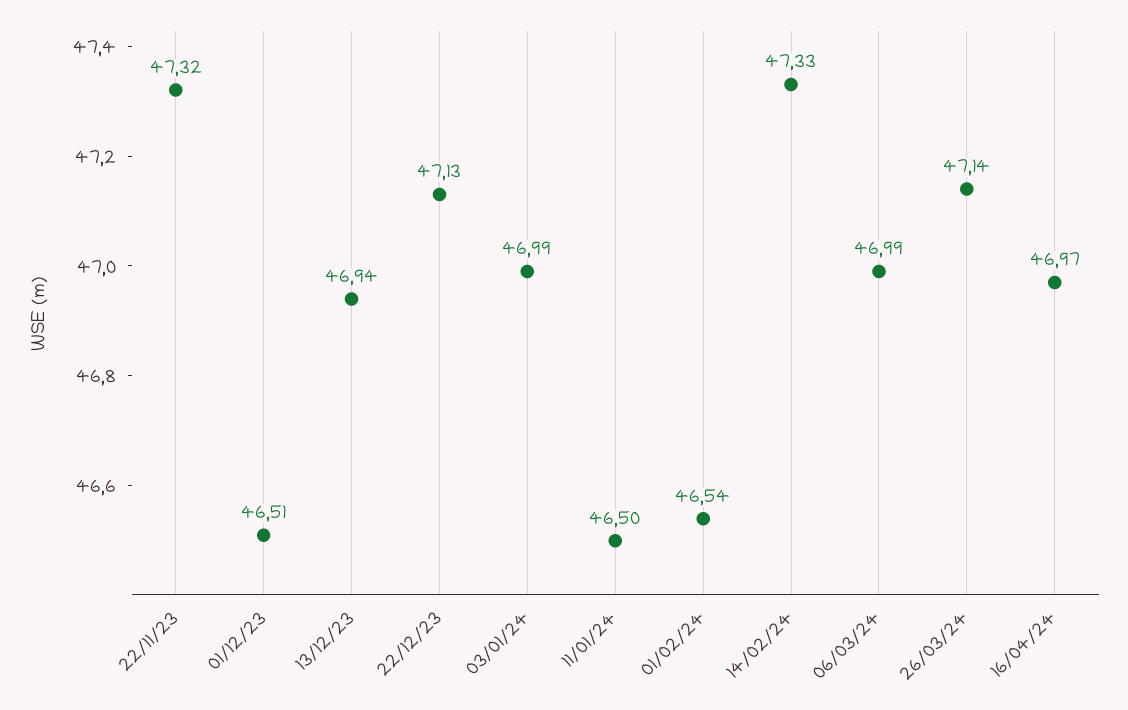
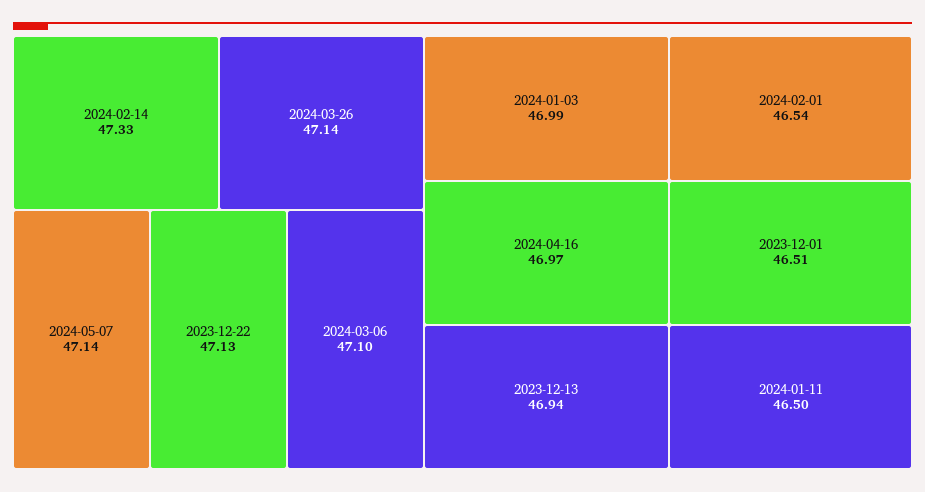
22/11/23: 47.32 -> none
06/03/24: 46.99 -> 47.1
2024-05-07: none -> 47.14

